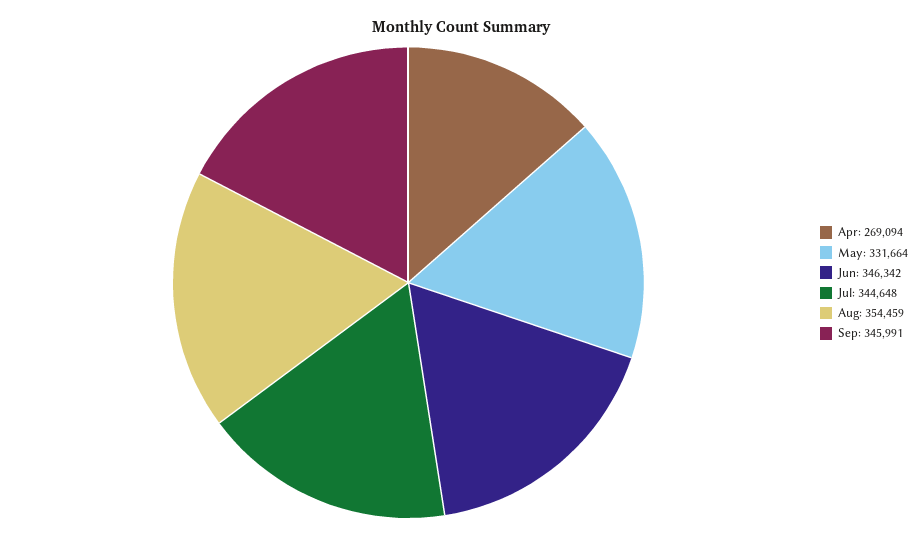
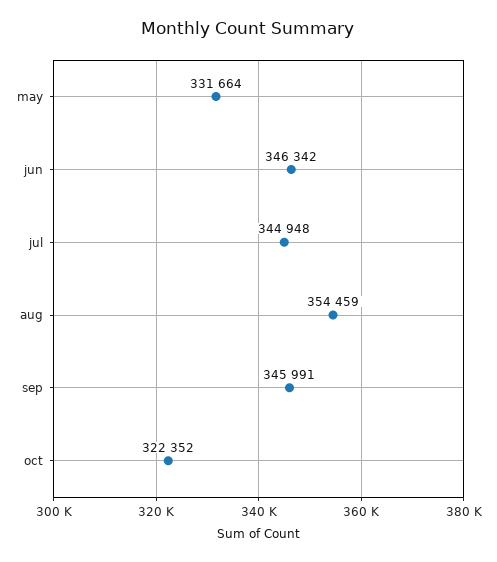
Apr: 269094 -> none
Jul: 344648 -> 344948
oct: none -> 322352

